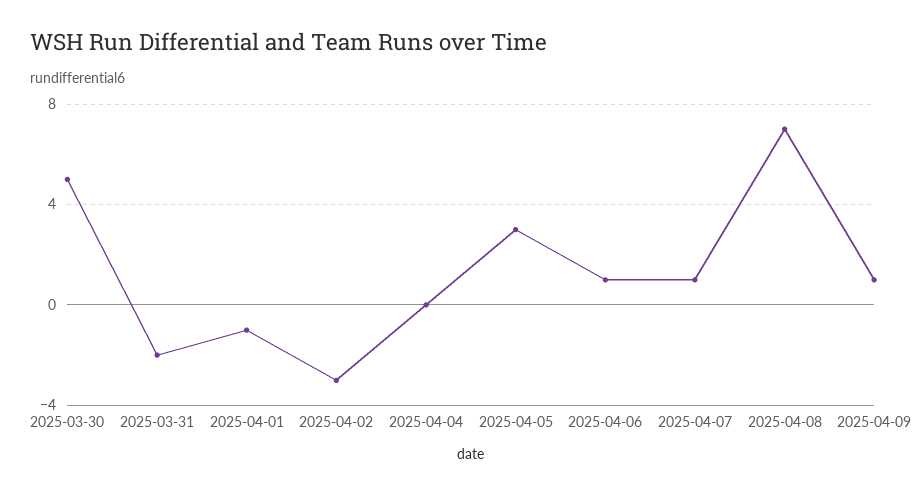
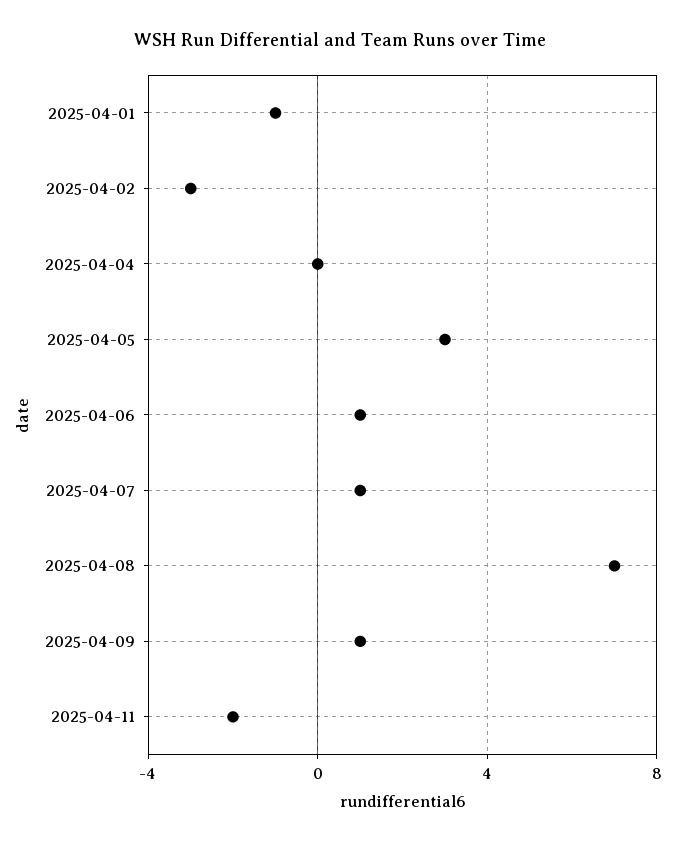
2025-03-30: 5 -> none
2025-03-31: -2 -> none
2025-04-11: none -> -2

